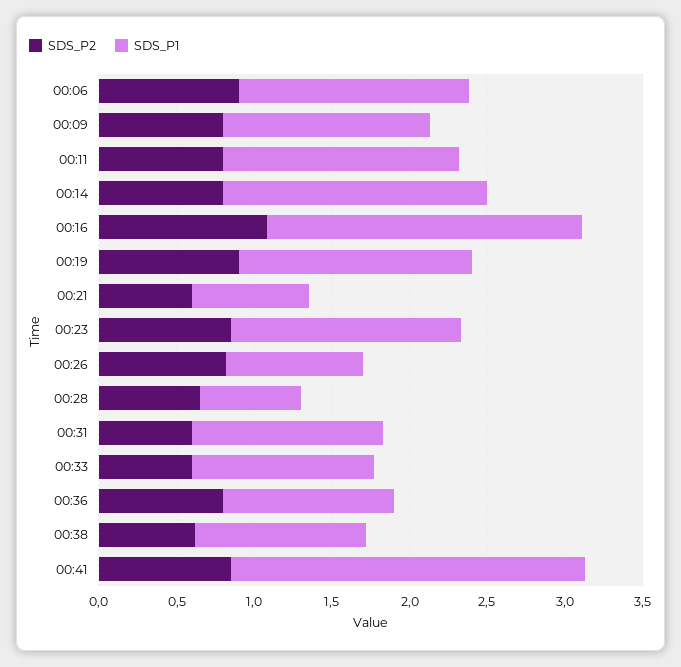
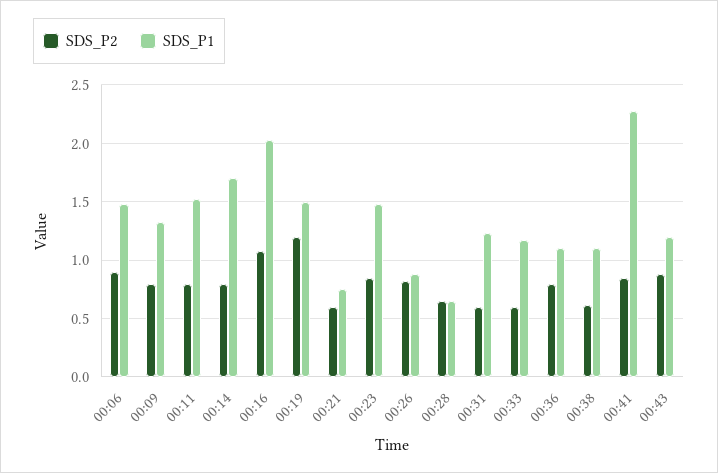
SDS_P2, 00:19: 0.9 -> 1.2
SDS_P2, 00:43: none -> 0.9
SDS_P1, 00:43: none -> 1.2

